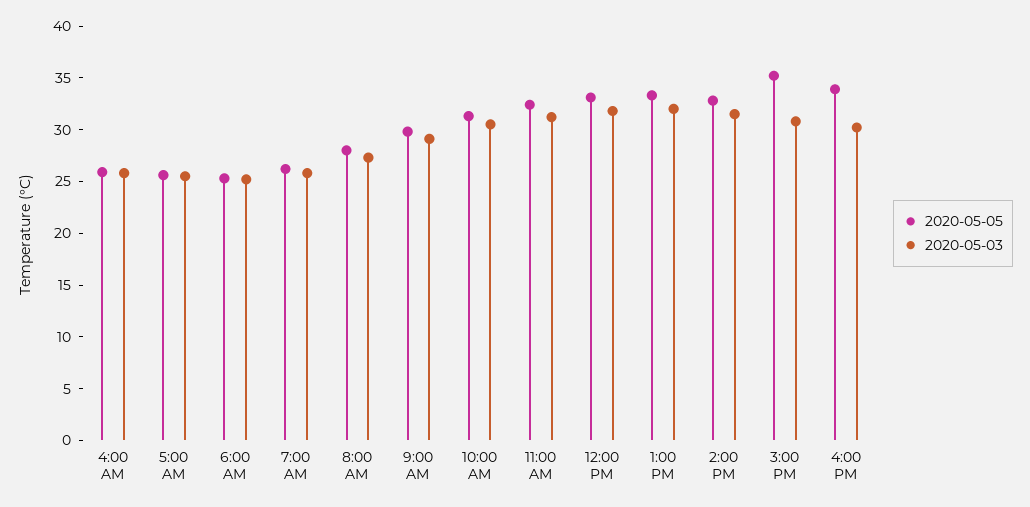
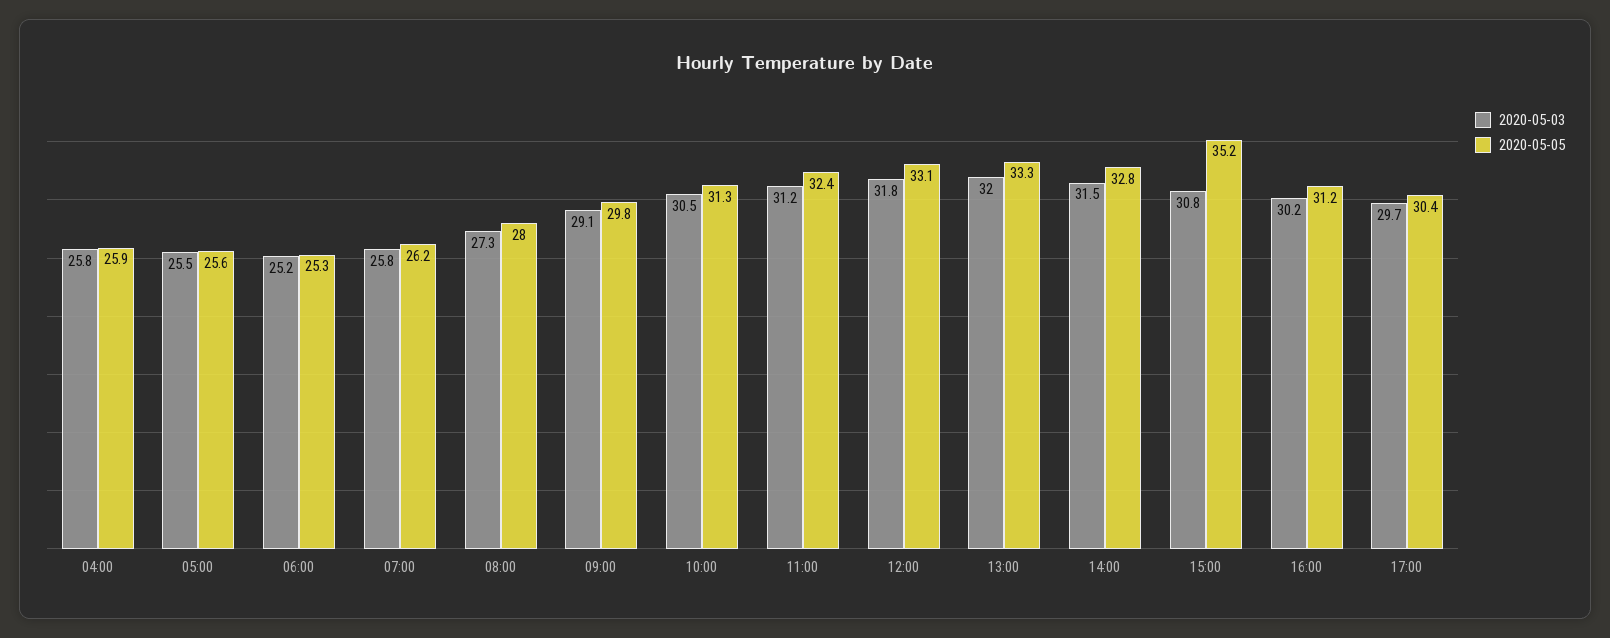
2020-05-05, 4:00 PM: 34 -> 31.2
2020-05-03, 17:00: none -> 29.7
2020-05-05, 17:00: none -> 30.4

